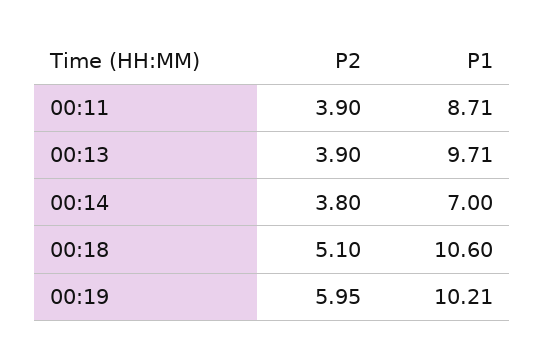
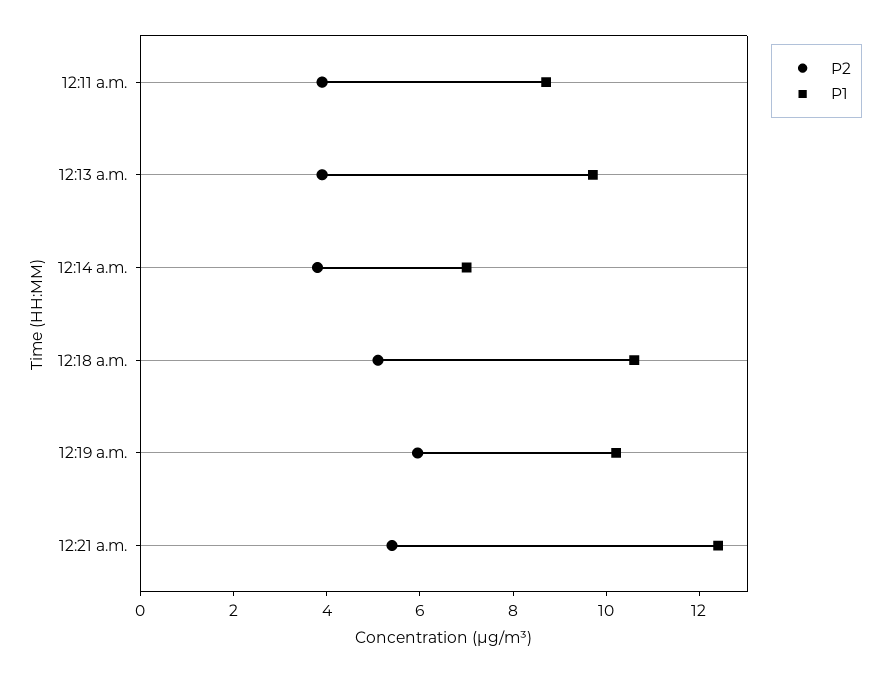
P2, 12:21 a.m.: none -> 5.5
P1, 12:21 a.m.: none -> 12.5

